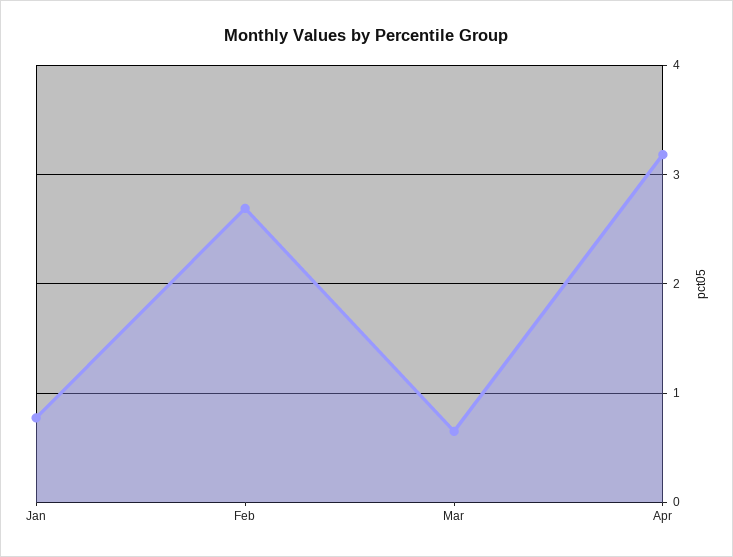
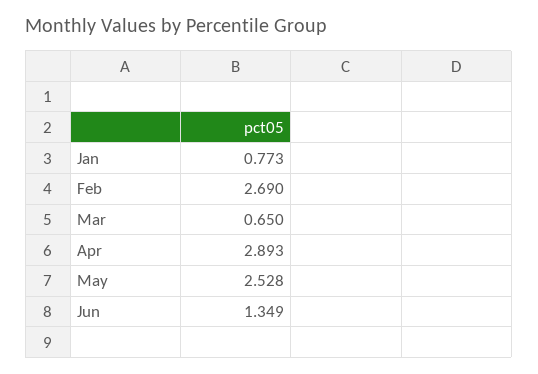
Apr: 3.2 -> 2.893
May: none -> 2.528
Jun: none -> 1.349

